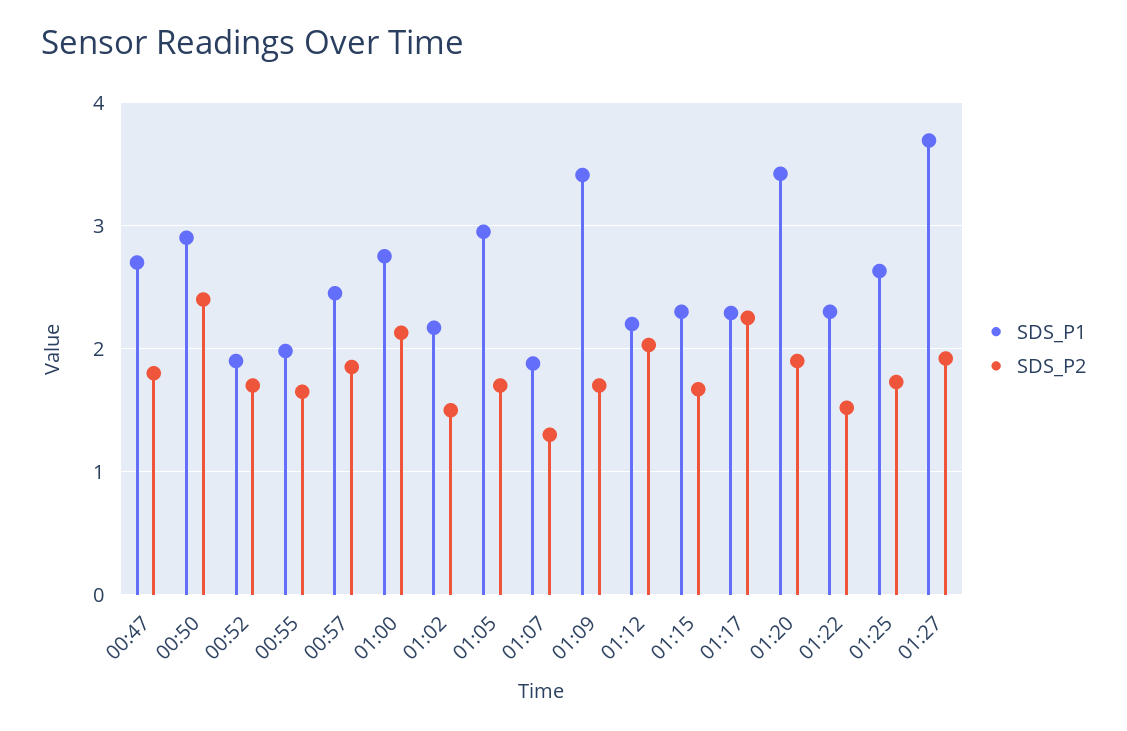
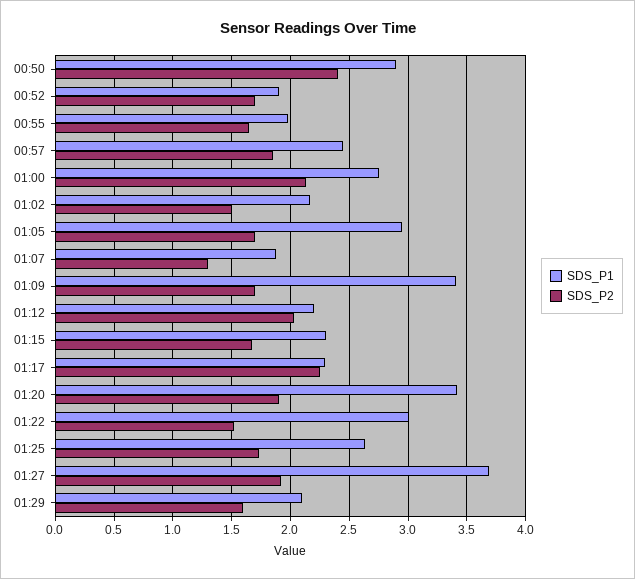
SDS_P1, 00:47: 2.7 -> none
SDS_P2, 00:47: 1.8 -> none
SDS_P1, 01:22: 2.3 -> 3
SDS_P1, 01:29: none -> 2.1
SDS_P2, 01:29: none -> 1.6

